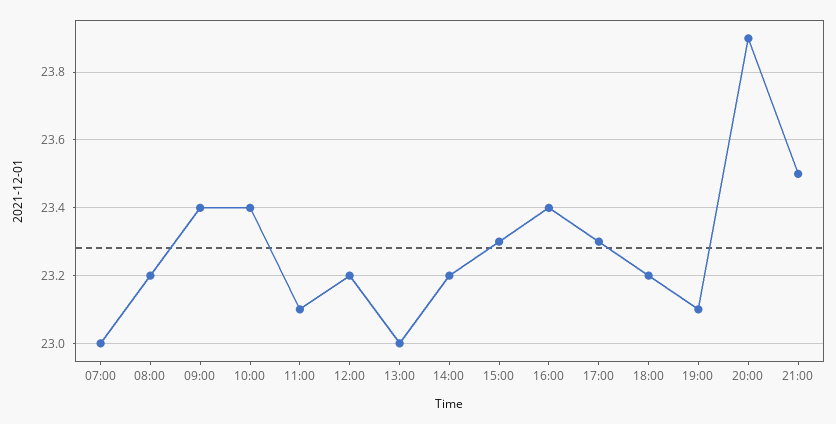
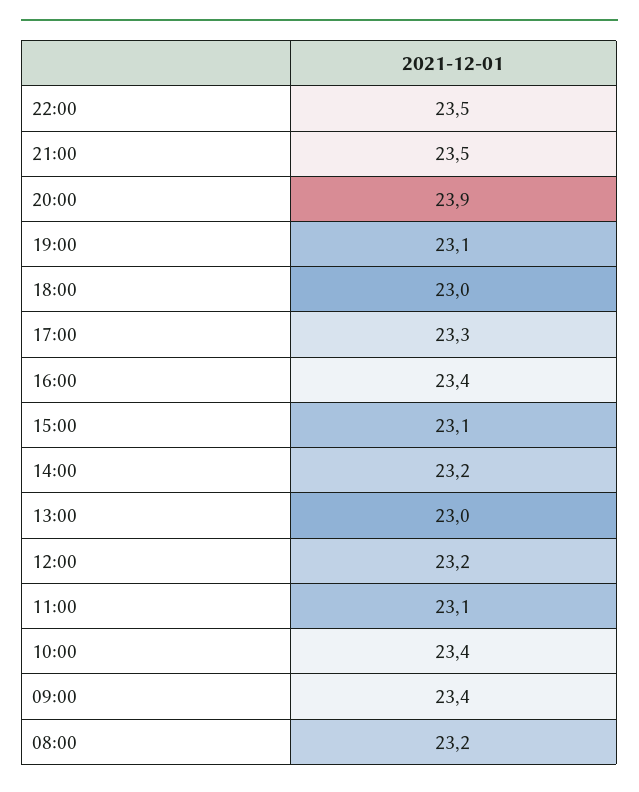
07:00: 23 -> none
15:00: 23.3 -> 23.1
18:00: 23.2 -> 23
22:00: none -> 23.5

